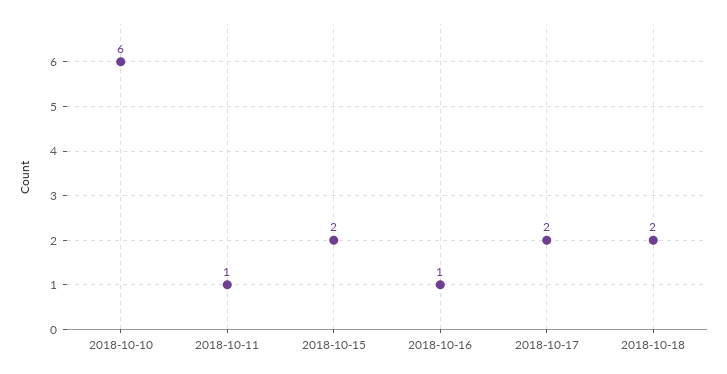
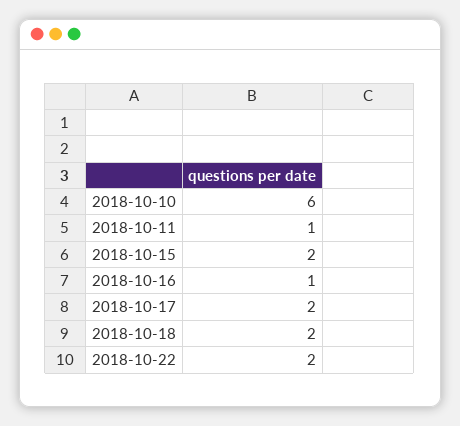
2018-10-22: none -> 2

